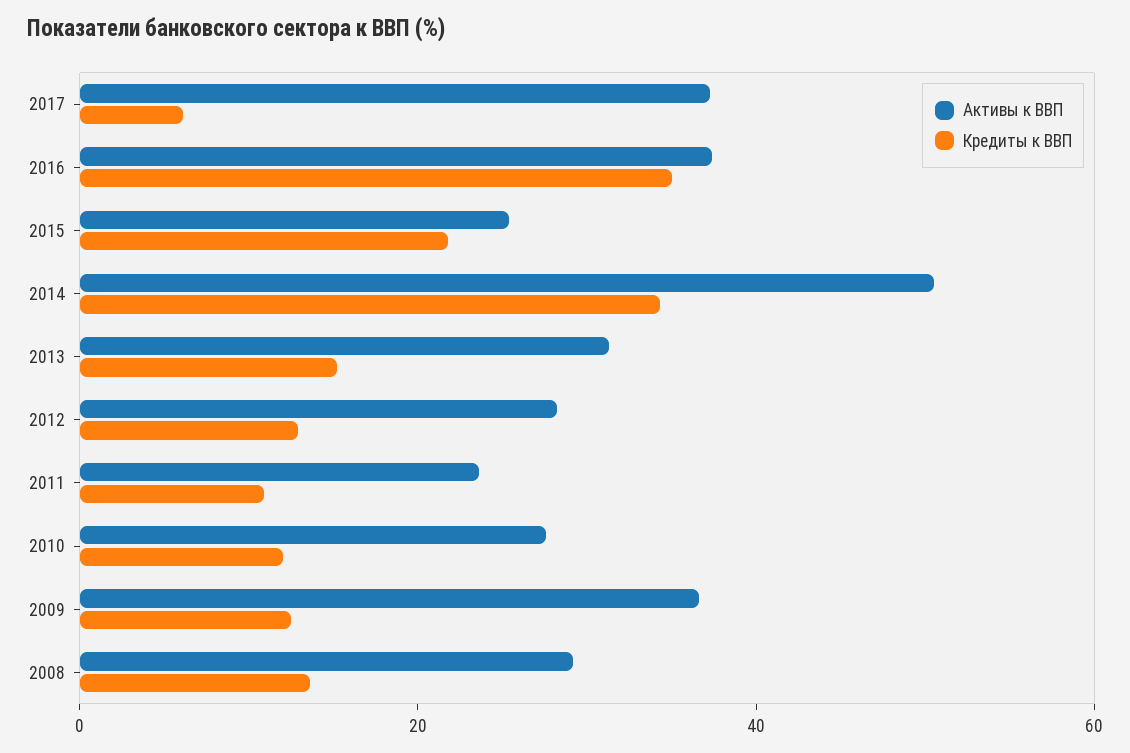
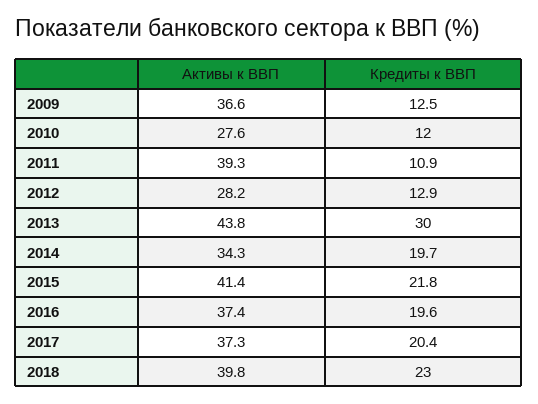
Кредиты к ВВП, 2017: 5 -> 20.4
Кредиты к ВВП, 2016: 35 -> 19.6
Активы к ВВП, 2015: 25 -> 41.4
Активы к ВВП, 2014: 50 -> 34.3
Кредиты к ВВП, 2014: 35 -> 19.7
Активы к ВВП, 2013: 30 -> 43.8
Кредиты к ВВП, 2013: 15 -> 30
Активы к ВВП, 2011: 25 -> 39.3
Активы к ВВП, 2008: 30 -> none
Кредиты к ВВП, 2008: 15 -> none
Активы к ВВП, 2018: none -> 39.8
Кредиты к ВВП, 2018: none -> 23

